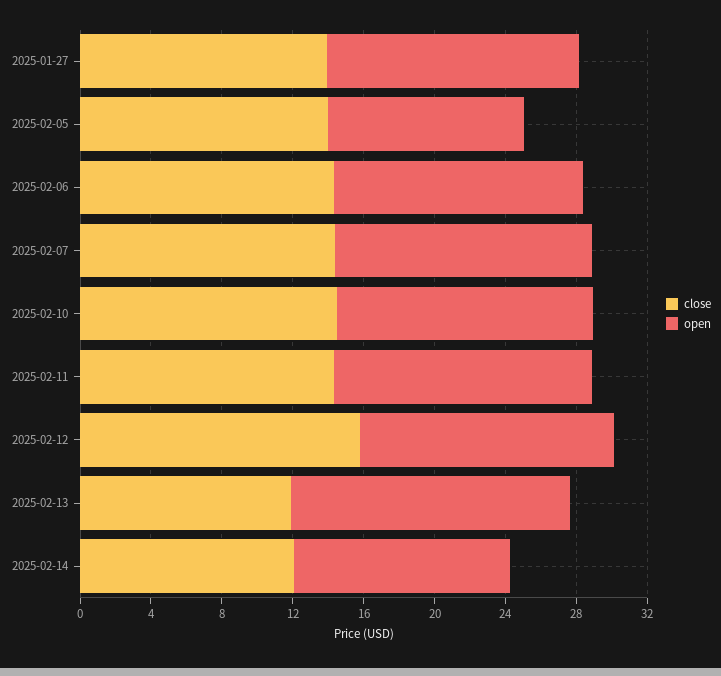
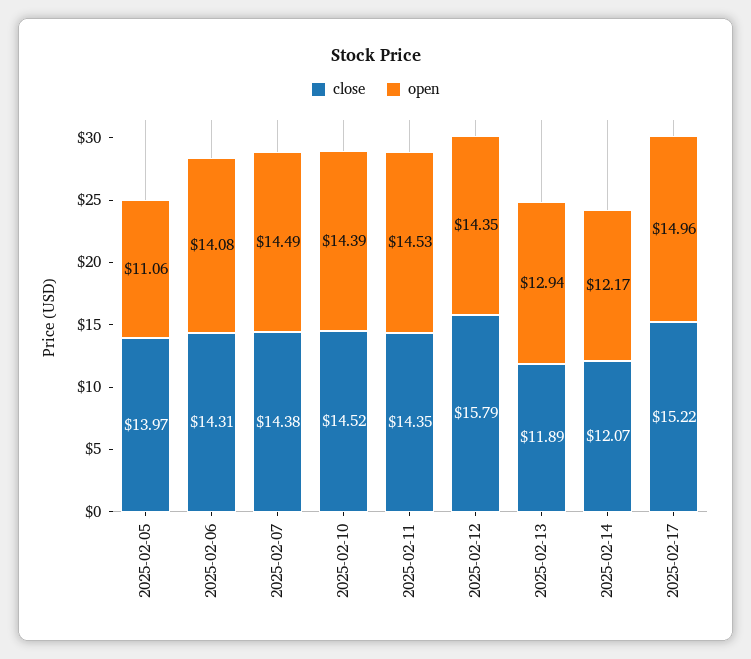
close, 2025-01-27: 14 -> none
open, 2025-01-27: 14 -> none
open, 2025-02-13: 16 -> 12.94
close, 2025-02-17: none -> 15.22
open, 2025-02-17: none -> 14.96

